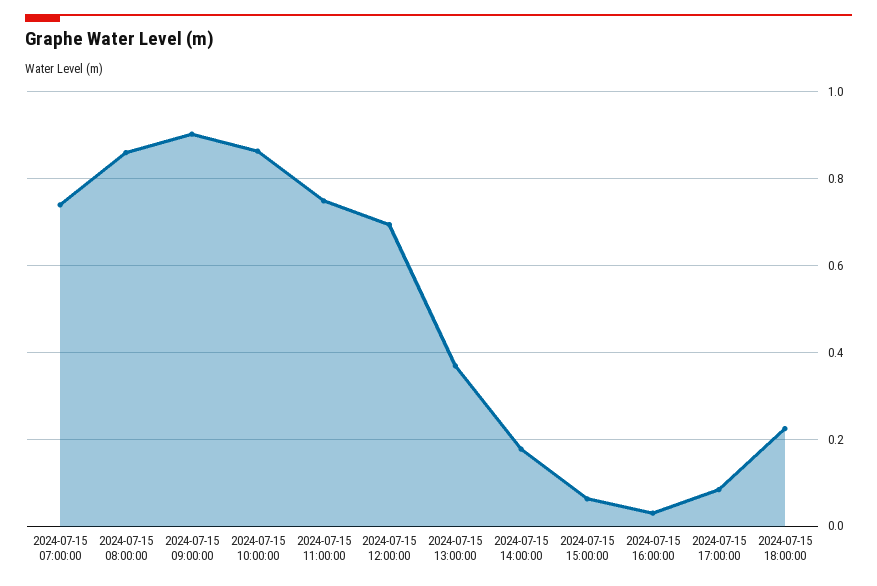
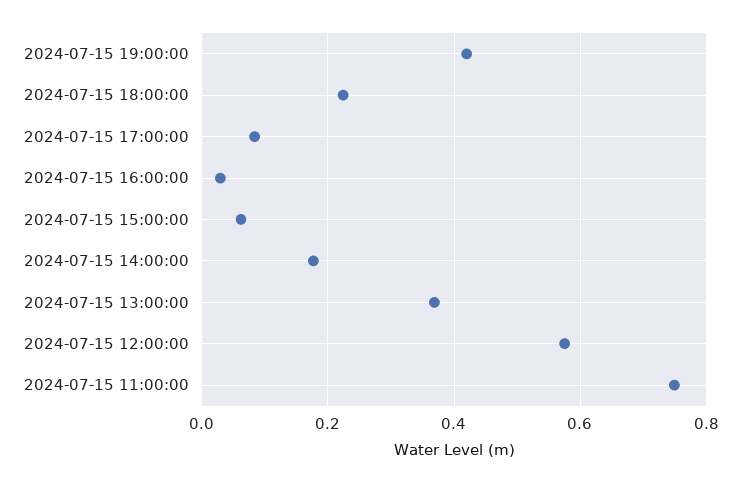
2024-07-15 07:00:00: 0.74 -> none
2024-07-15 08:00:00: 0.86 -> none
2024-07-15 09:00:00: 0.9 -> none
2024-07-15 10:00:00: 0.86 -> none
2024-07-15 12:00:00: 0.7 -> 0.58
2024-07-15 19:00:00: none -> 0.42

